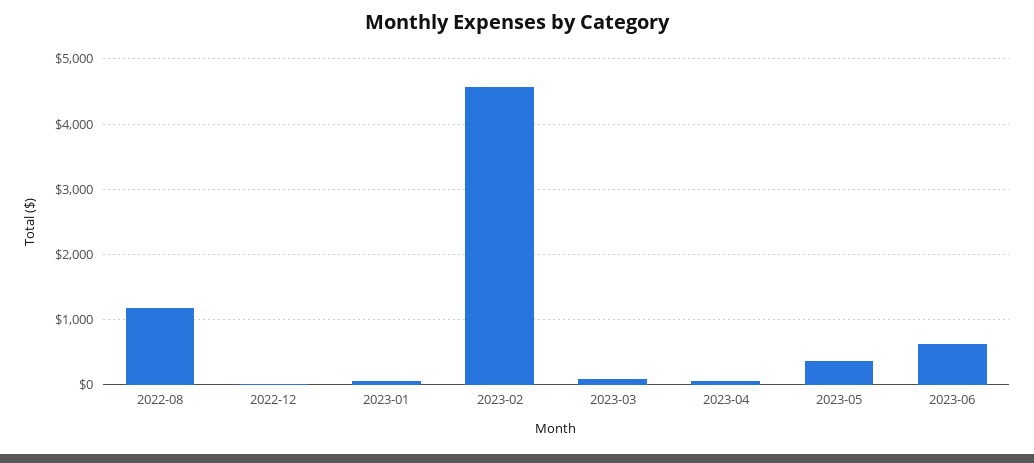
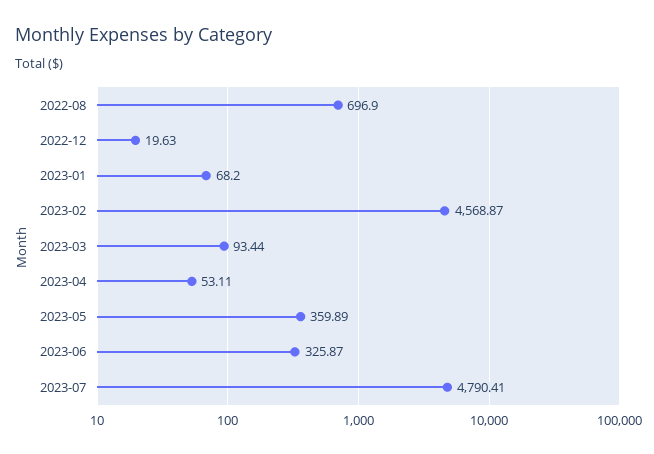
2022-08: 1200 -> 696.9
2023-06: 600 -> 325.87
2023-07: none -> 4790.41

